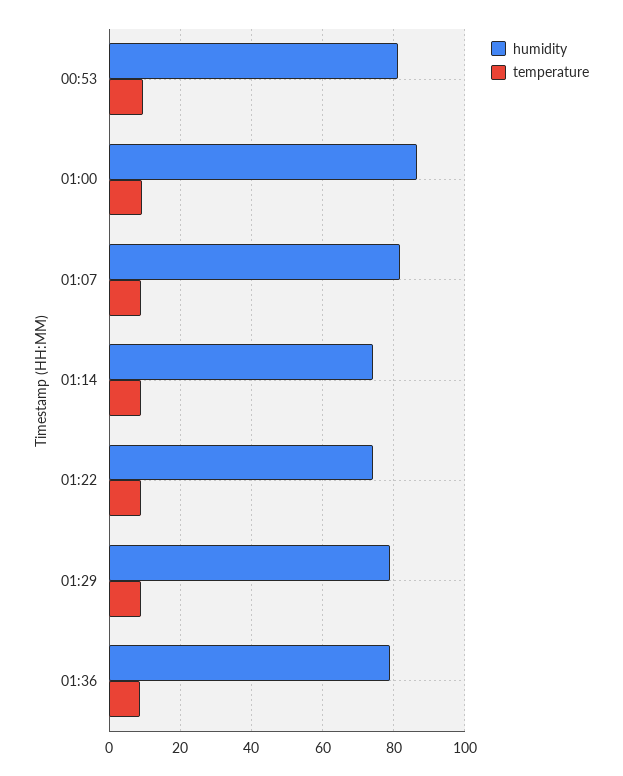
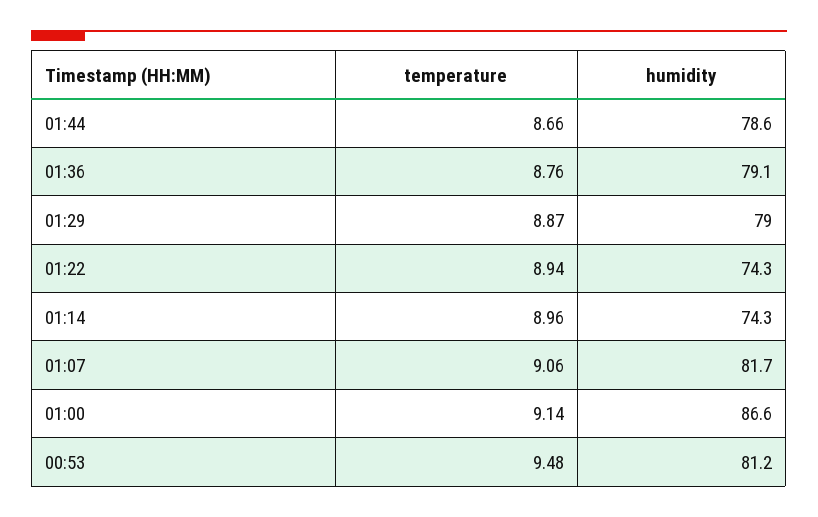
temperature, 01:44: none -> 8.66
humidity, 01:44: none -> 78.6

